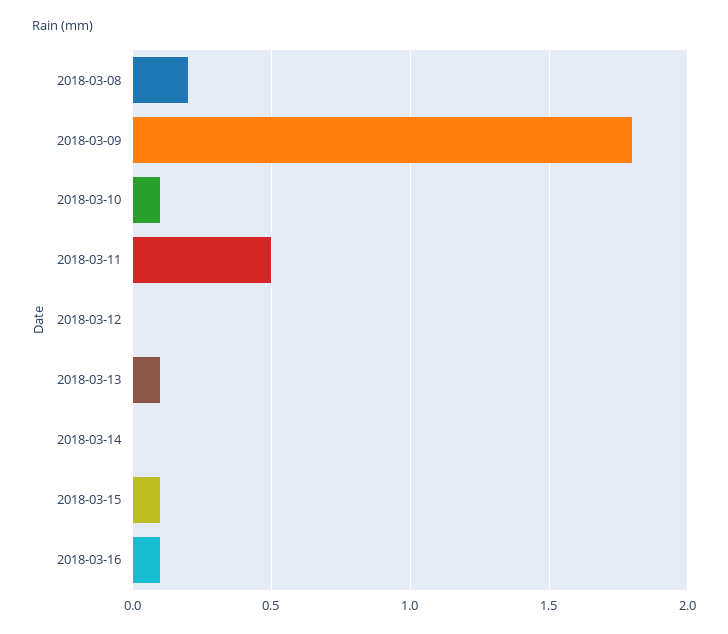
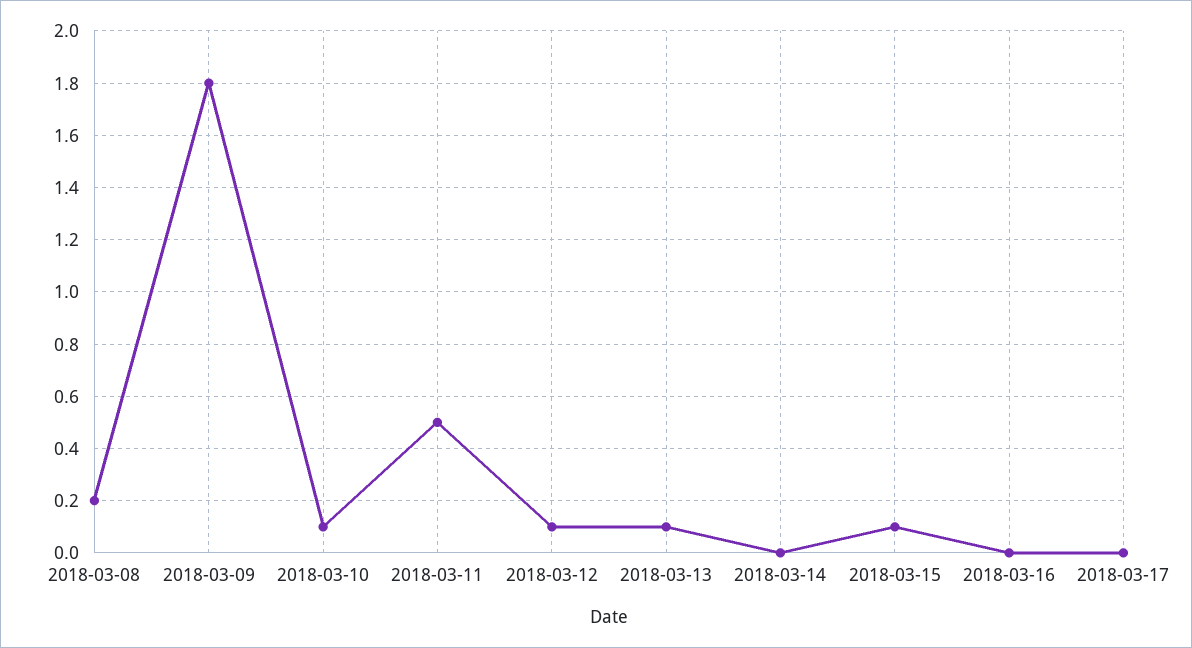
2018-03-12: 0 -> 0.1
2018-03-16: 0.1 -> 0
2018-03-17: none -> 0

